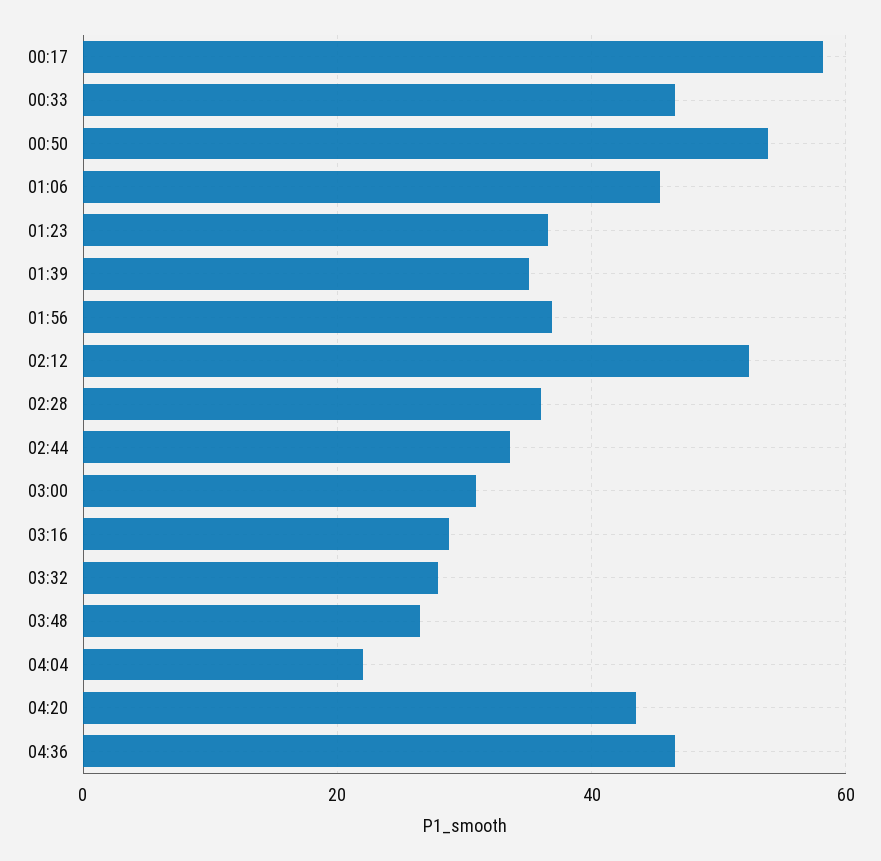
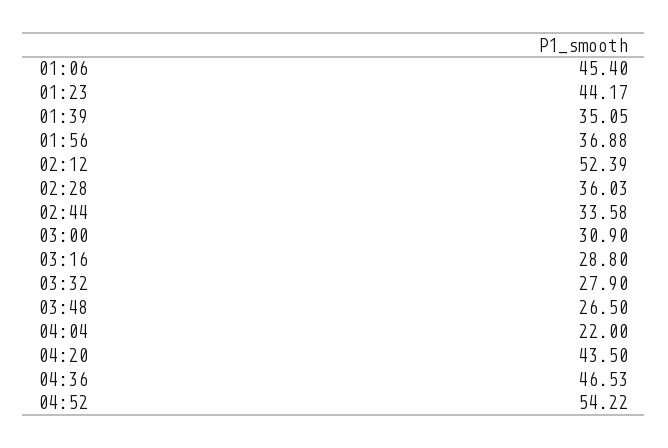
00:17: 58 -> none
00:33: 46 -> none
00:50: 54 -> none
01:23: 36 -> 44.17
04:52: none -> 54.22

